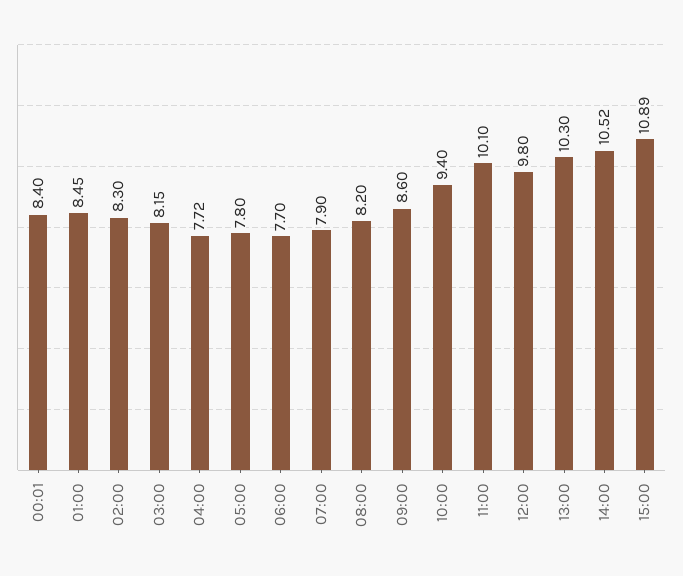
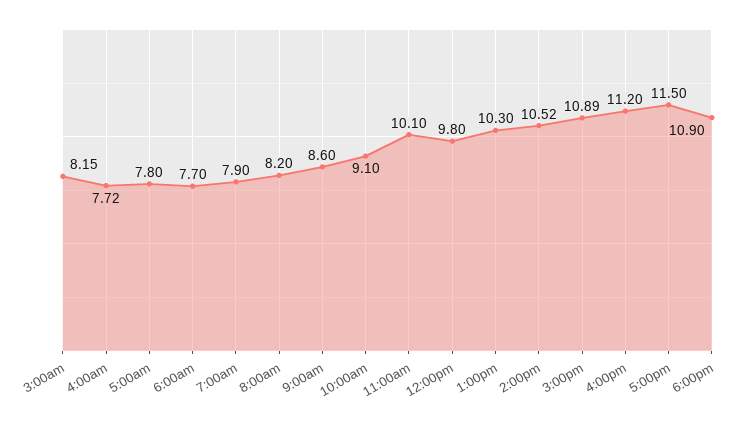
00:01: 8.4 -> none
01:00: 8.45 -> none
02:00: 8.3 -> none
10:00: 9.4 -> 9.1
4:00pm: none -> 11.2
5:00pm: none -> 11.5
6:00pm: none -> 10.9

